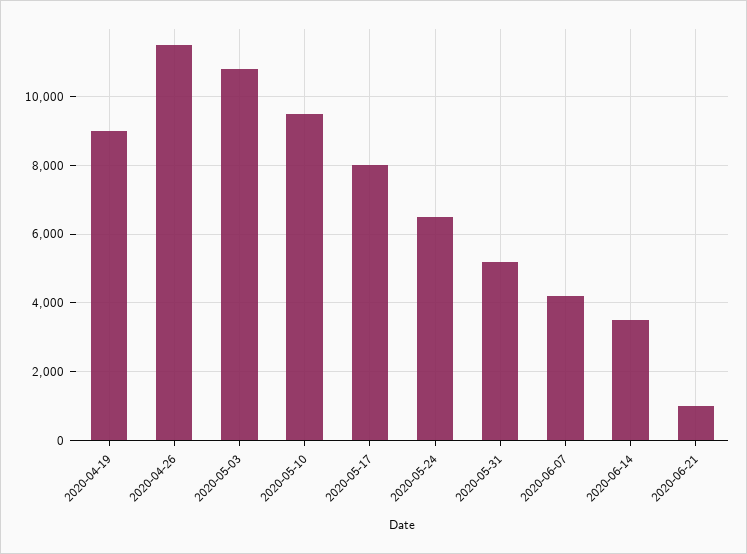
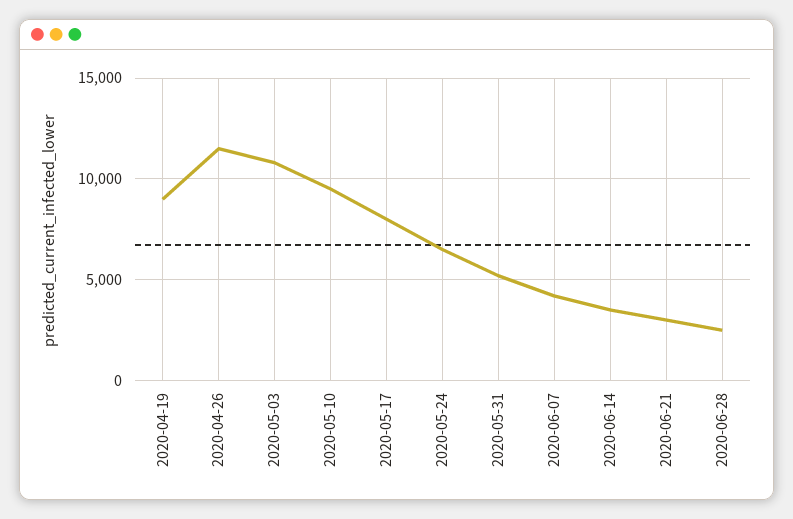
2020-06-21: 1000 -> 3000
2020-06-28: none -> 2500

